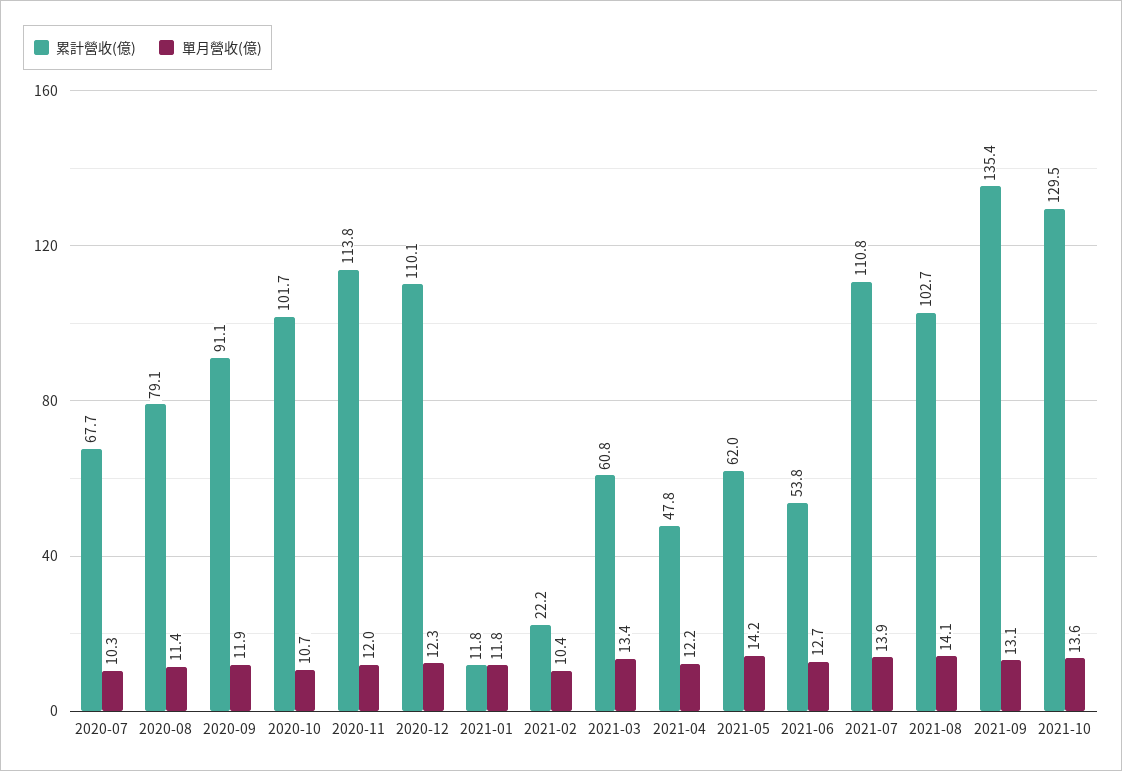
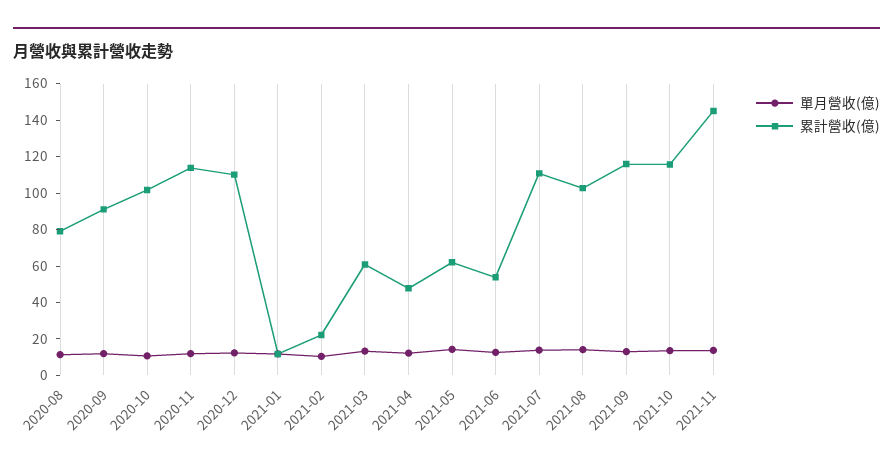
累計營收(億), 2020-07: 67.7 -> none
單月營收(億), 2020-07: 10.3 -> none
累計營收(億), 2021-09: 135.4 -> 115
累計營收(億), 2021-10: 129.5 -> 115
單月營收(億), 2021-11: none -> 15
累計營收(億), 2021-11: none -> 145

